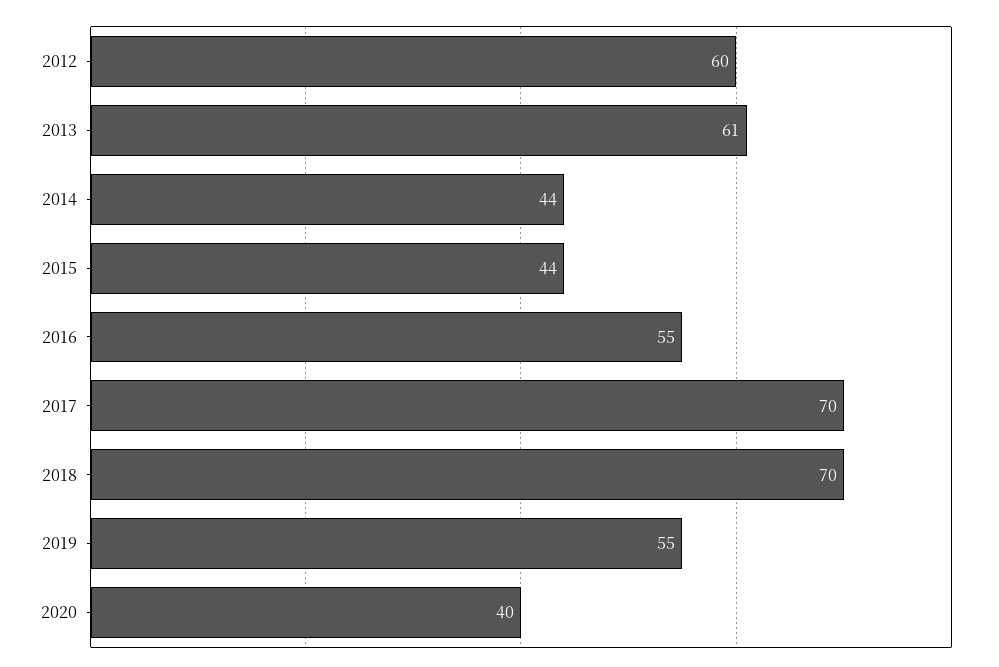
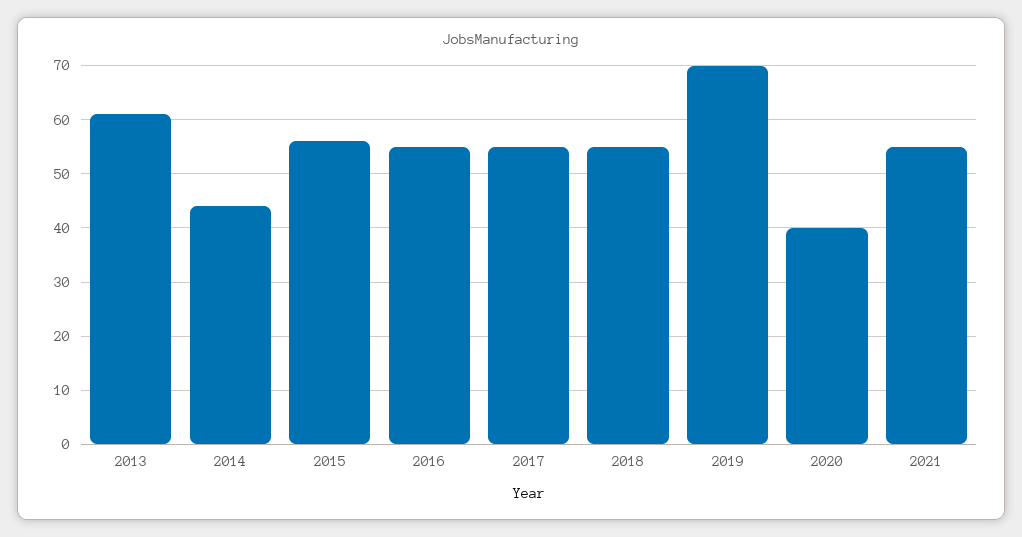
2012: 60 -> none
2015: 44 -> 55
2017: 70 -> 55
2018: 70 -> 55
2019: 55 -> 70
2021: none -> 55

